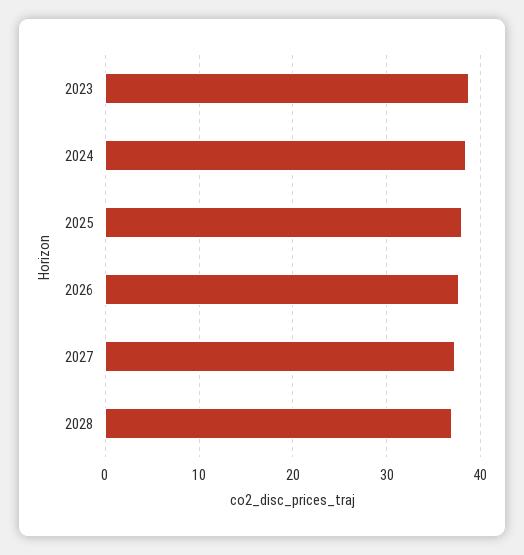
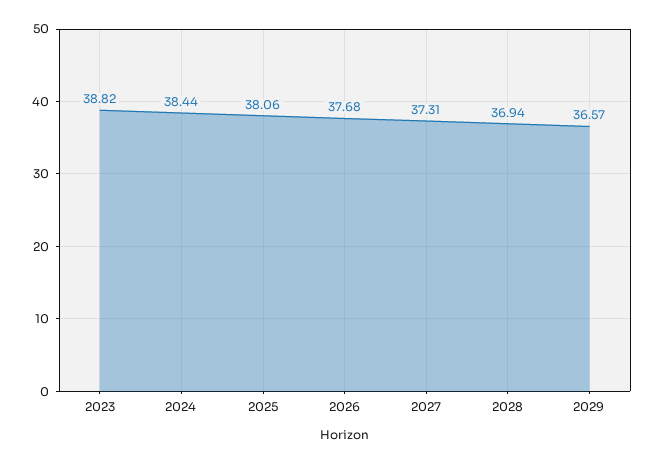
2029: none -> 36.57

